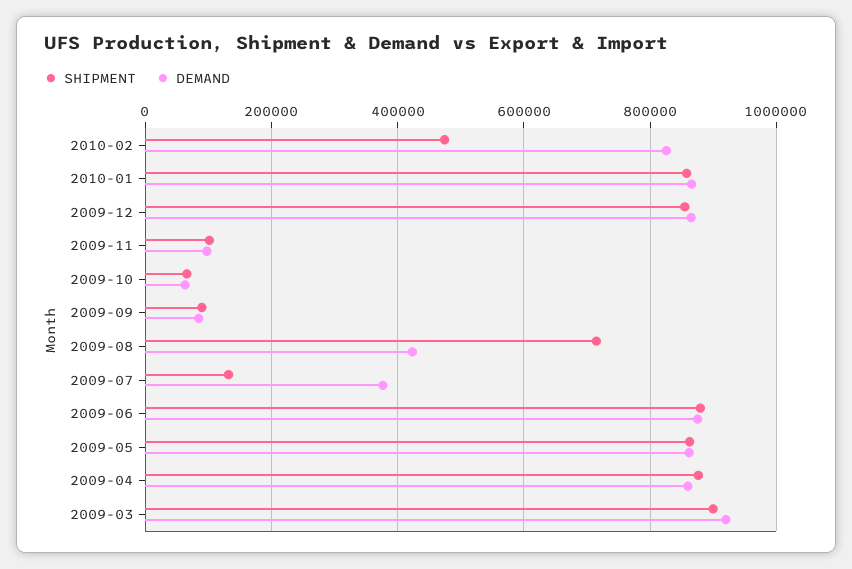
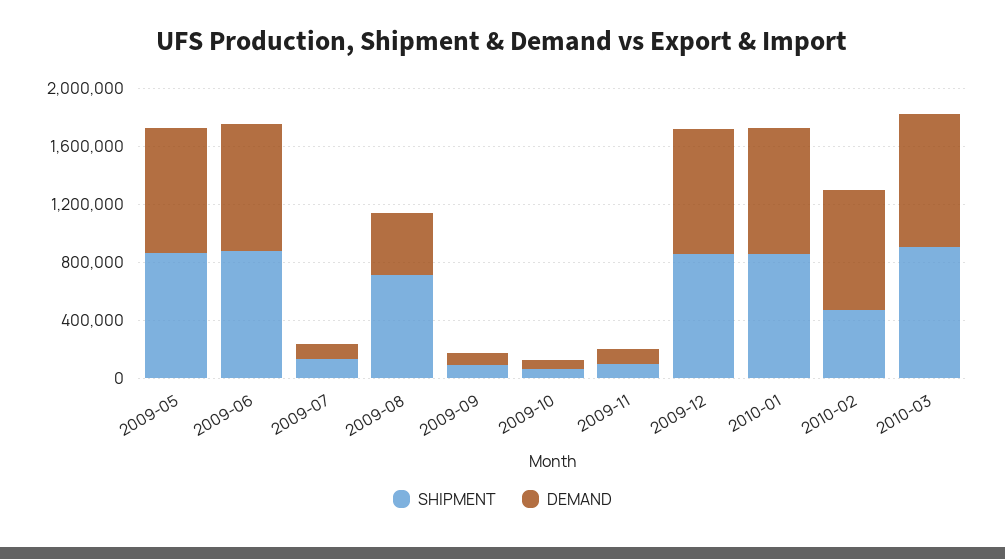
DEMAND, 2009-07: 380000 -> 100000
SHIPMENT, 2009-04: 880000 -> none
DEMAND, 2009-04: 860000 -> none
SHIPMENT, 2009-03: 900000 -> none
DEMAND, 2009-03: 920000 -> none
SHIPMENT, 2010-03: none -> 900000
DEMAND, 2010-03: none -> 900000

